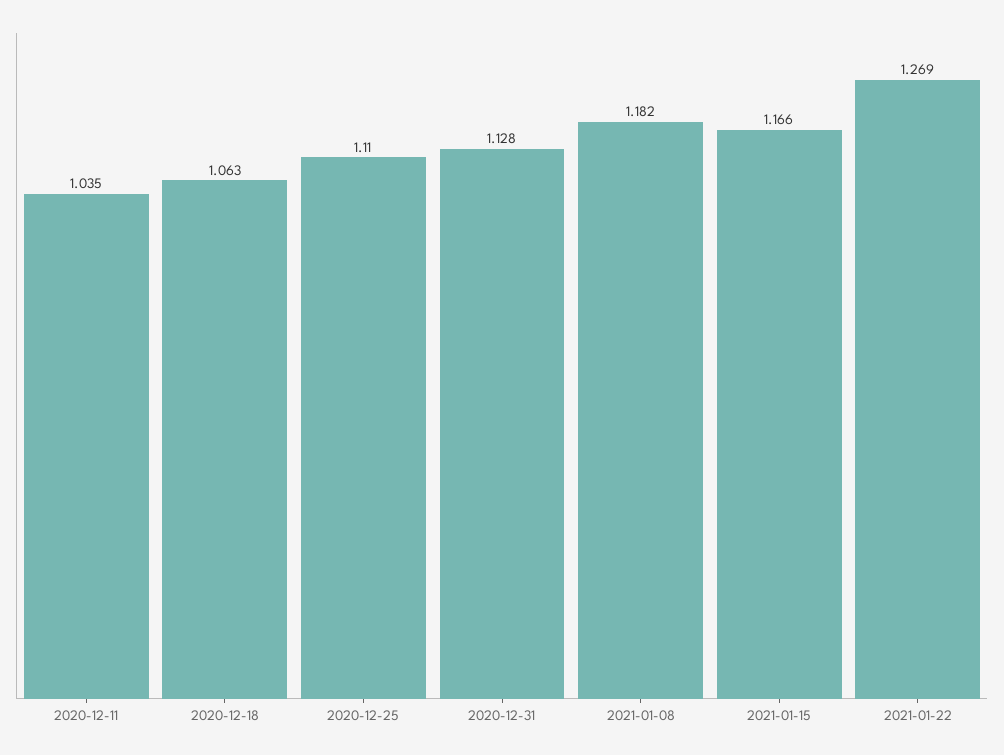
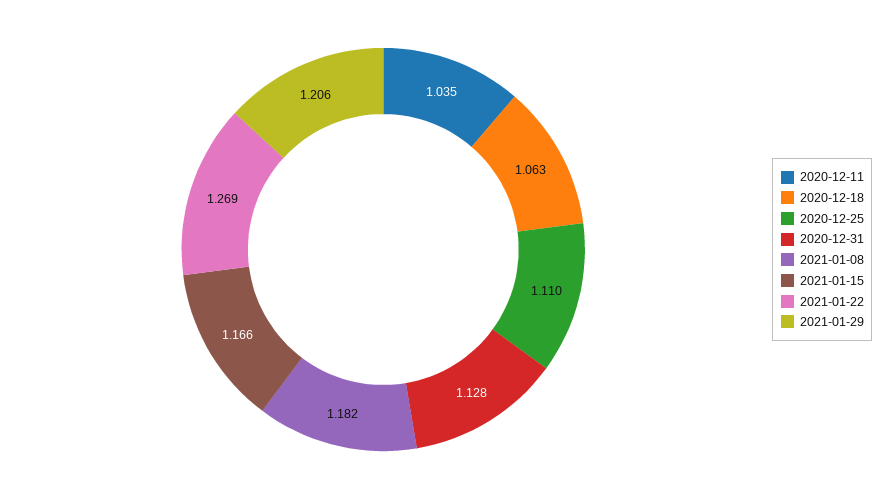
2021-01-29: none -> 1.206

